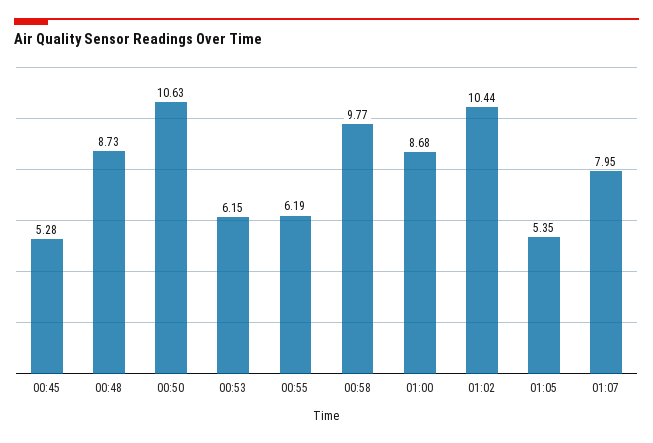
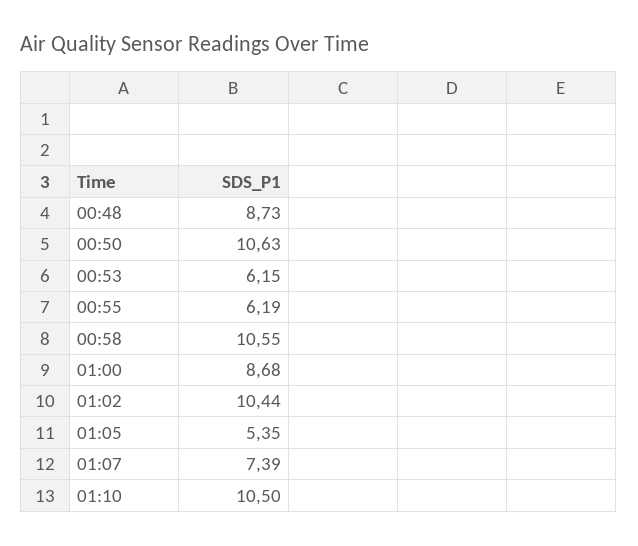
00:45: 5.28 -> none
00:58: 9.77 -> 10.55
01:07: 7.95 -> 7.39
01:10: none -> 10.5

